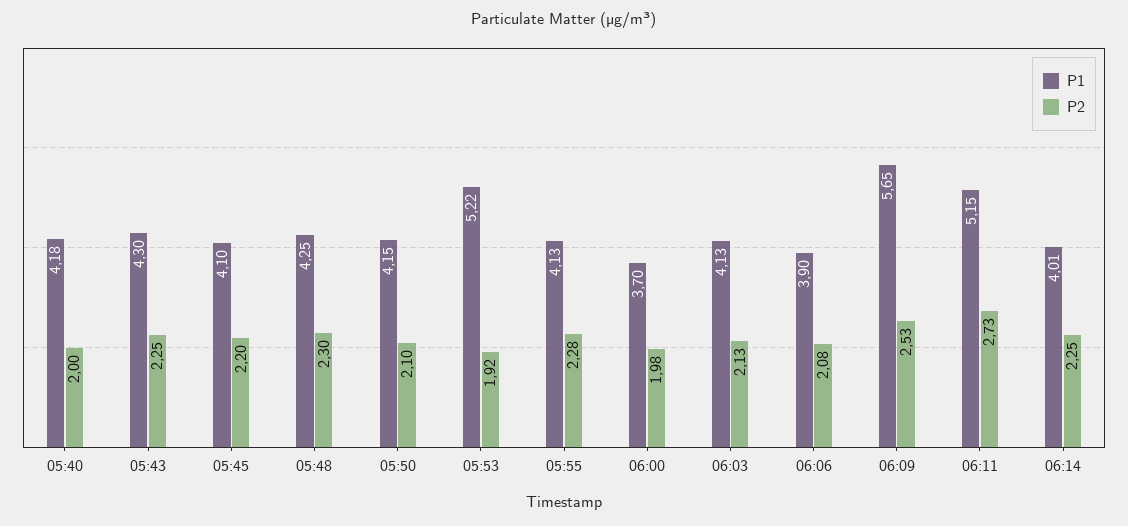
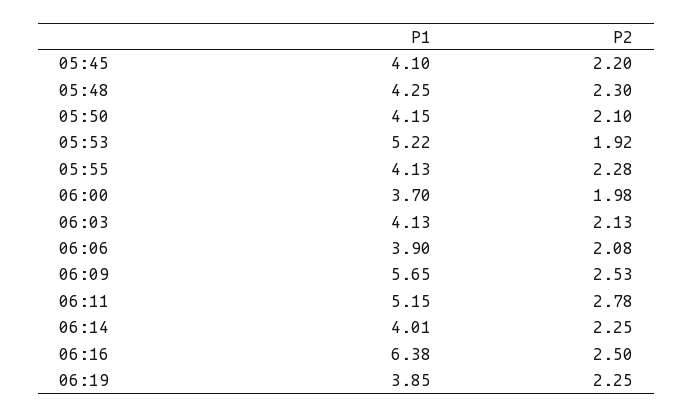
P1, 05:40: 4.18 -> none
P2, 05:40: 2 -> none
P1, 05:43: 4.3 -> none
P2, 05:43: 2.25 -> none
P2, 06:11: 2.73 -> 2.78
P1, 06:16: none -> 6.38
P2, 06:16: none -> 2.5
P1, 06:19: none -> 3.85
P2, 06:19: none -> 2.25

